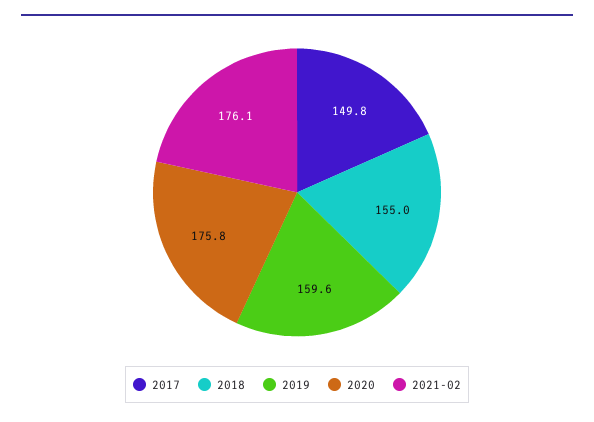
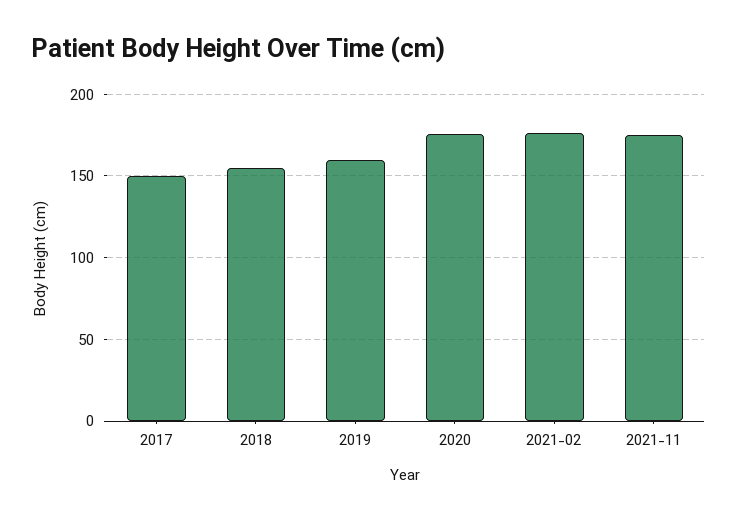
2021-11: none -> 175

